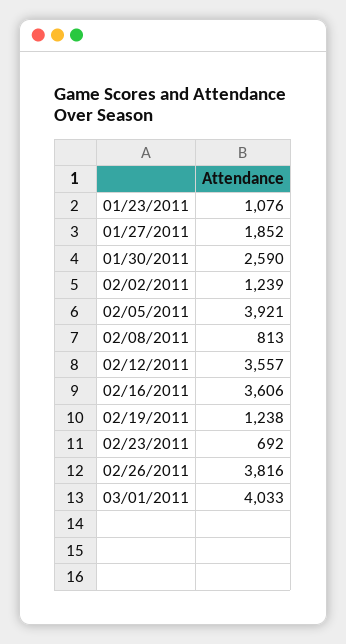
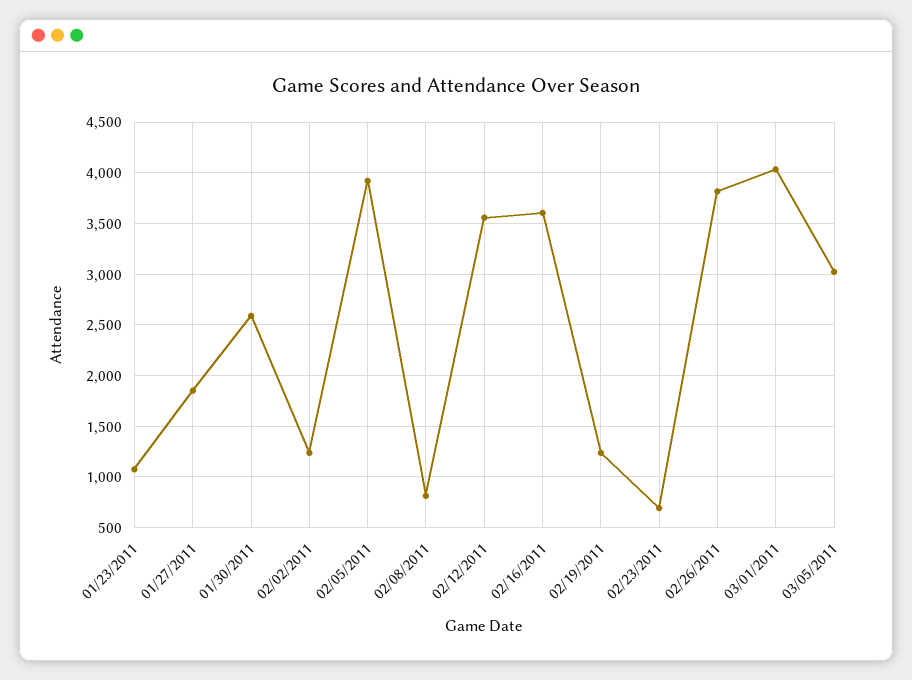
03/05/2011: none -> 3000

